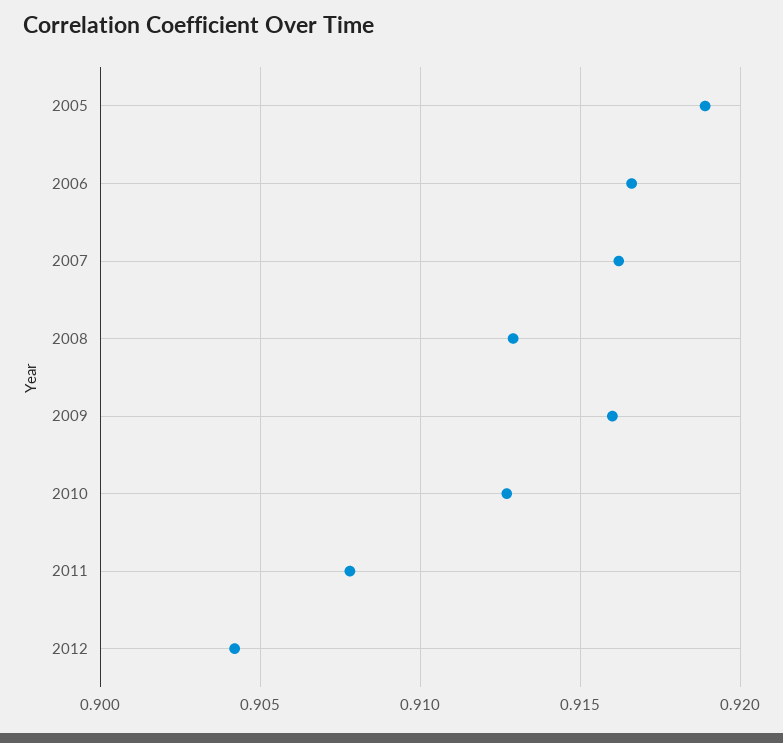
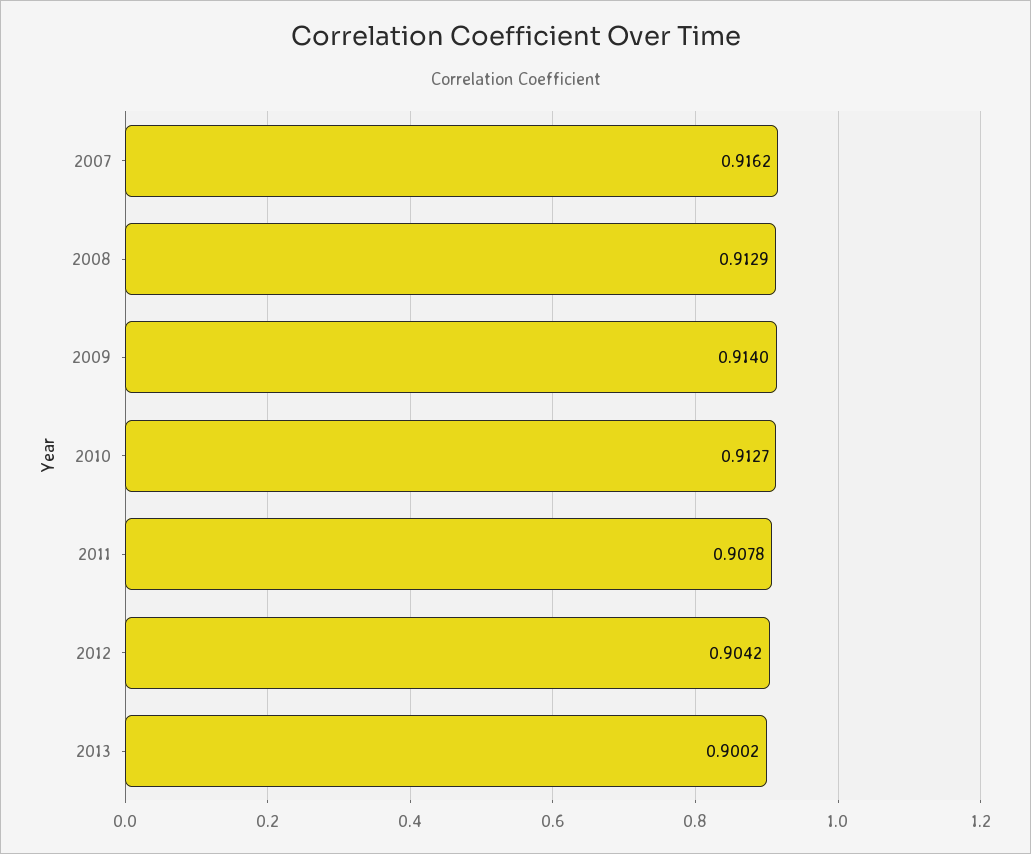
2005: 0.919 -> none
2006: 0.9165 -> none
2009: 0.916 -> 0.914
2013: none -> 0.9002

